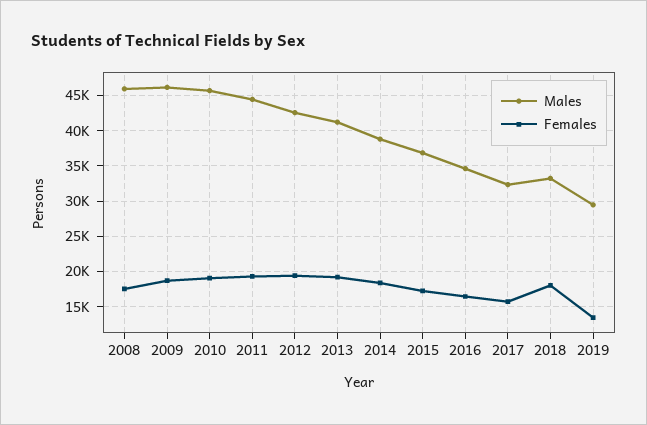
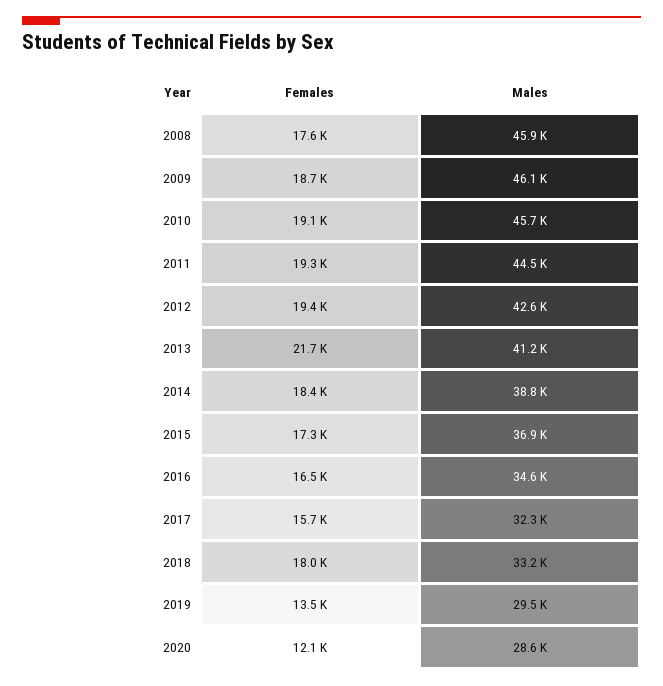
Females, 2013: 19000 -> 21700
Females, 2020: none -> 12100
Males, 2020: none -> 28600

